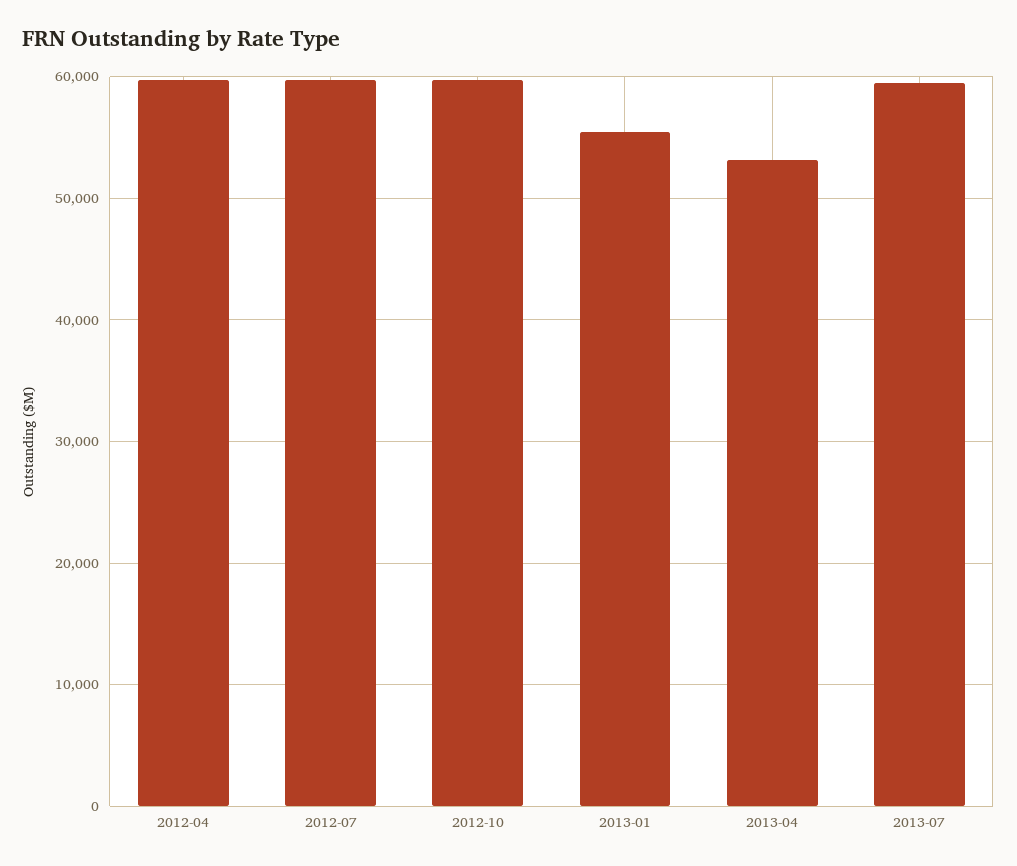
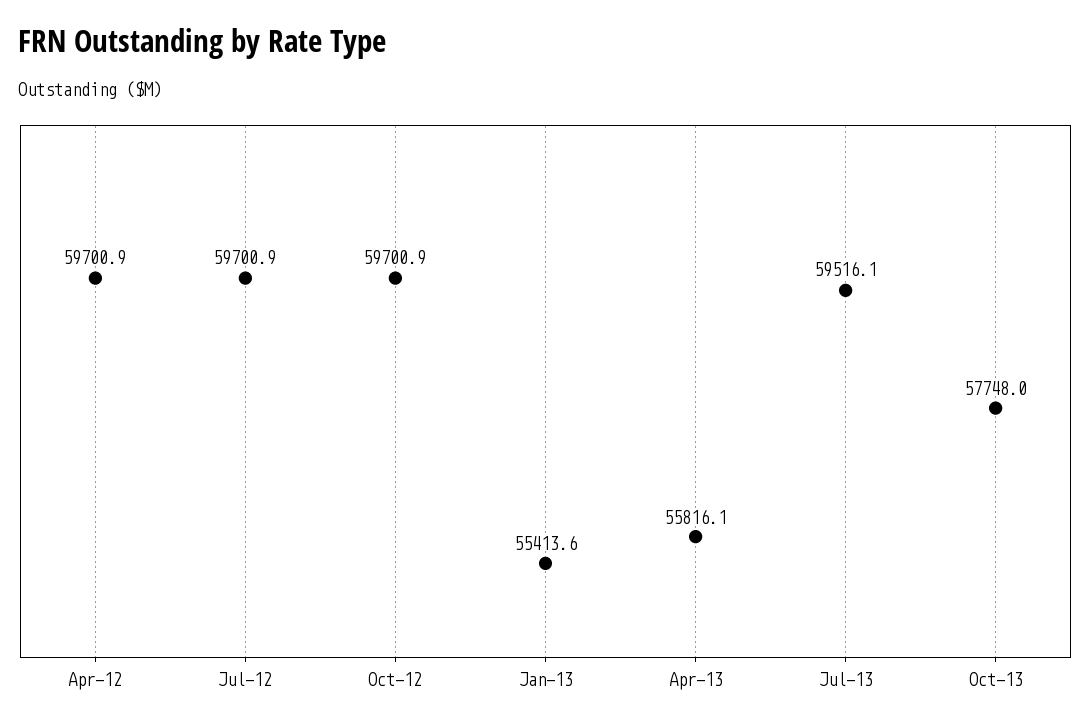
2013-04: 53000 -> 55816.1
Oct-13: none -> 57748

